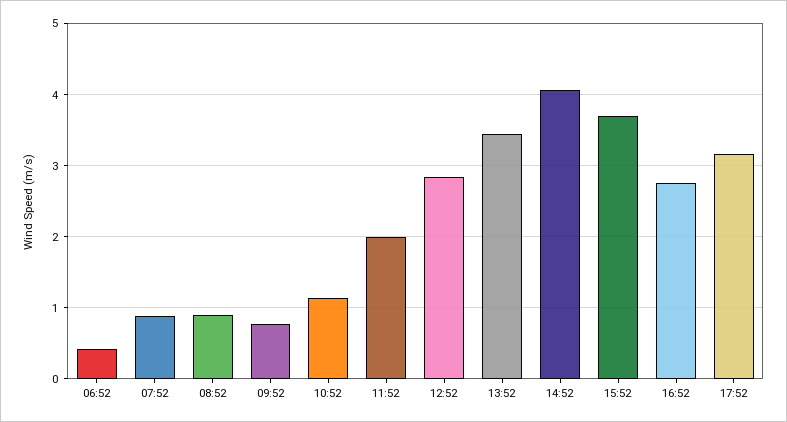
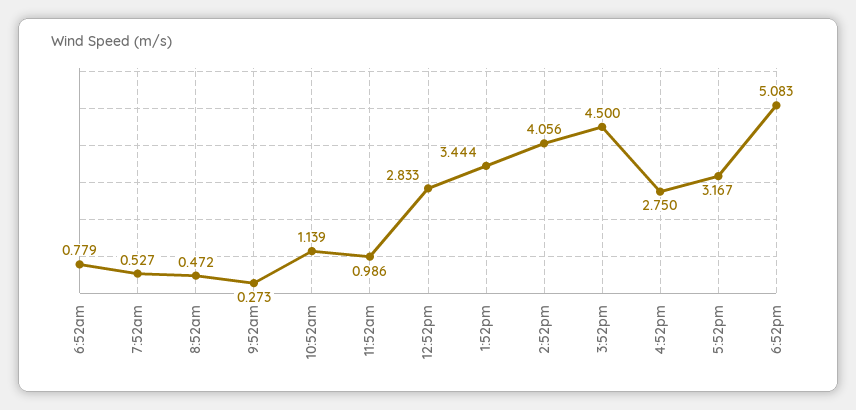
06:52: 0.4 -> 0.779
07:52: 0.9 -> 0.527
08:52: 0.9 -> 0.472
09:52: 0.8 -> 0.273
11:52: 2 -> 0.986
15:52: 3.7 -> 4.5
6:52pm: none -> 5.083

